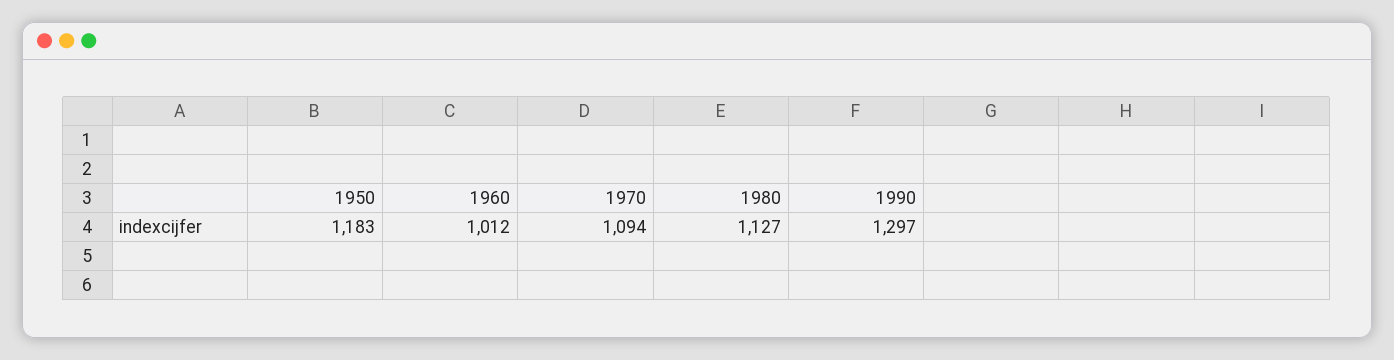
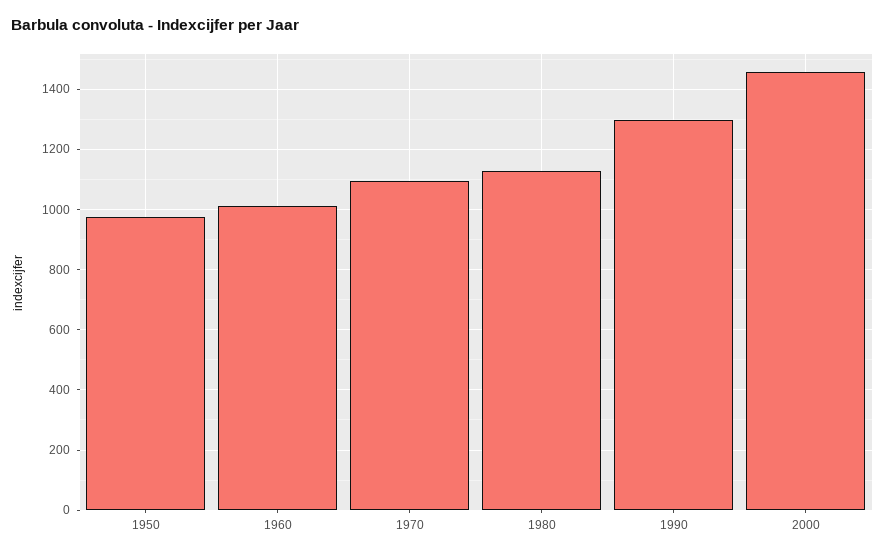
1950: 1183 -> 980
2000: none -> 1460

